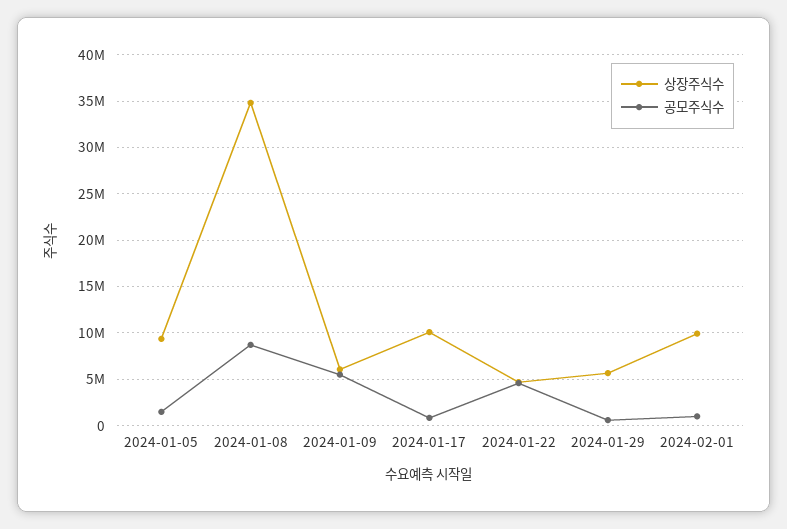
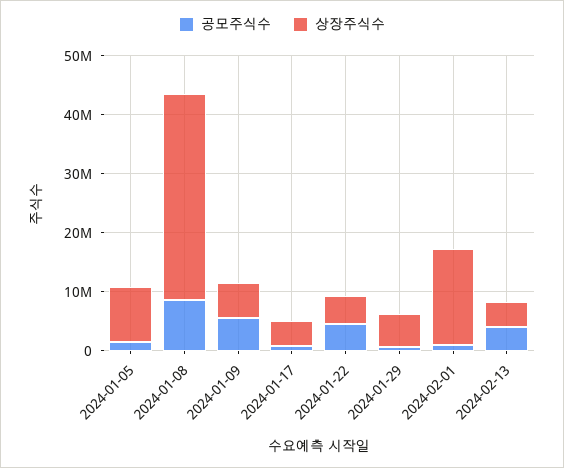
상장주식수, 2024-01-17: 10000000 -> 4000000
상장주식수, 2024-02-01: 10000000 -> 16000000
공모주식수, 2024-02-13: none -> 4000000
상장주식수, 2024-02-13: none -> 4000000

